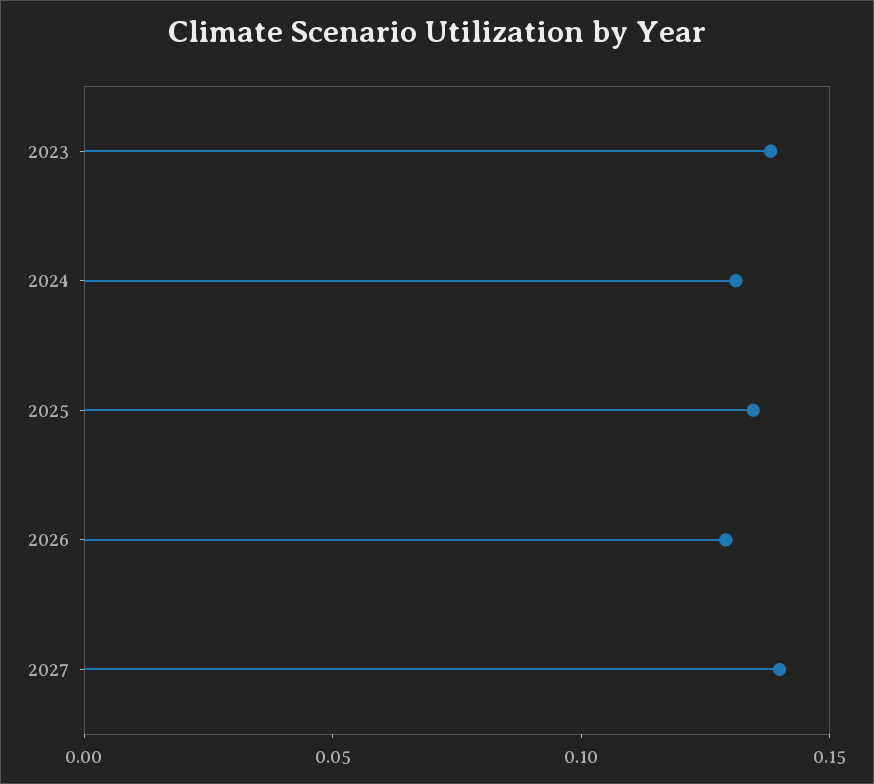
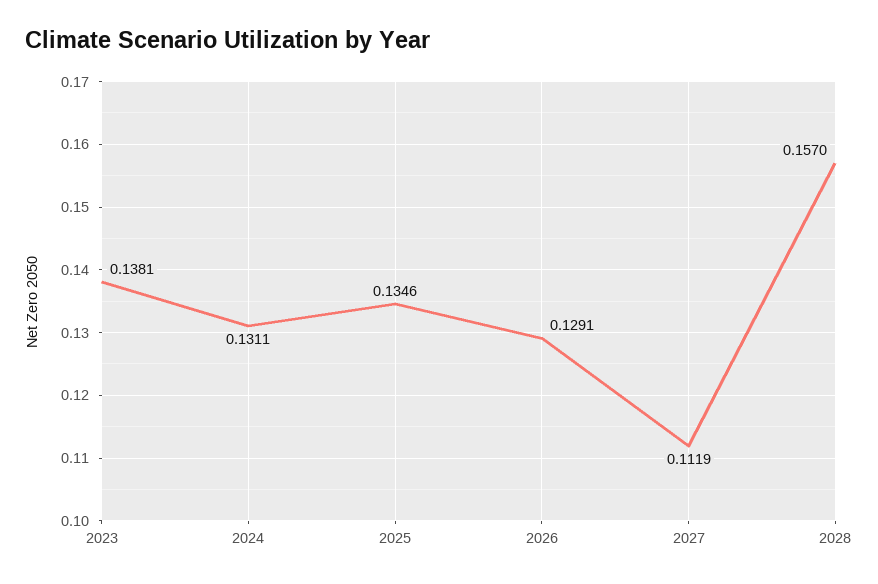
2027: 0.14 -> 0.1119
2028: none -> 0.157

